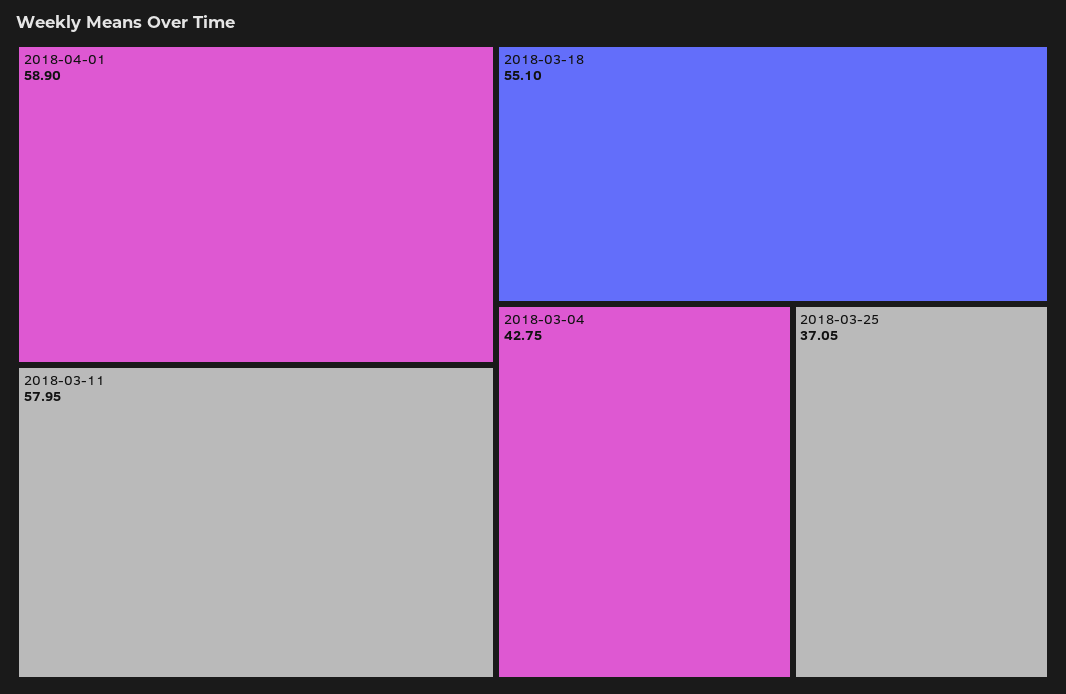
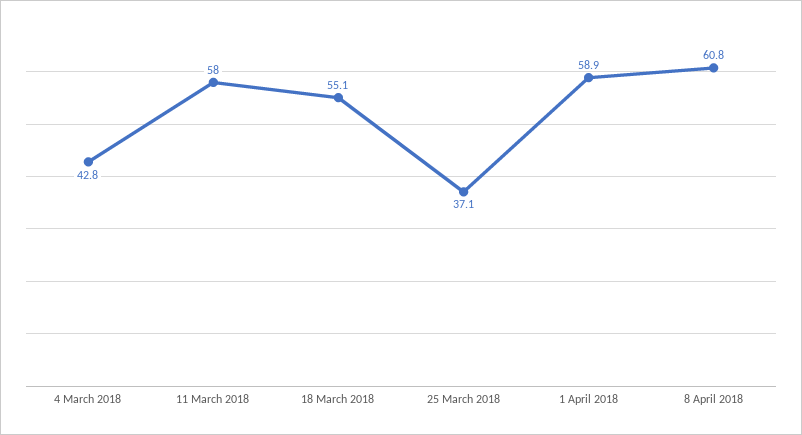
8 April 2018: none -> 60.8

